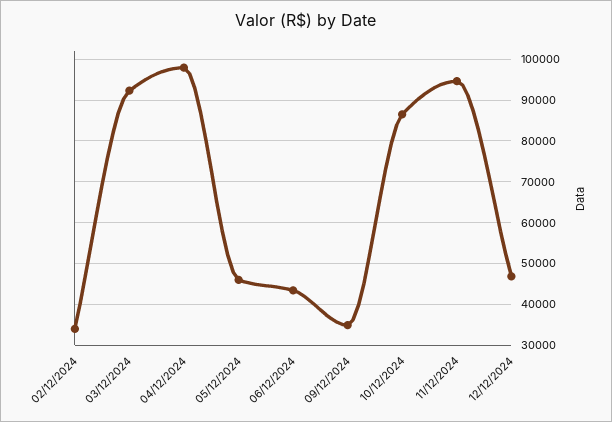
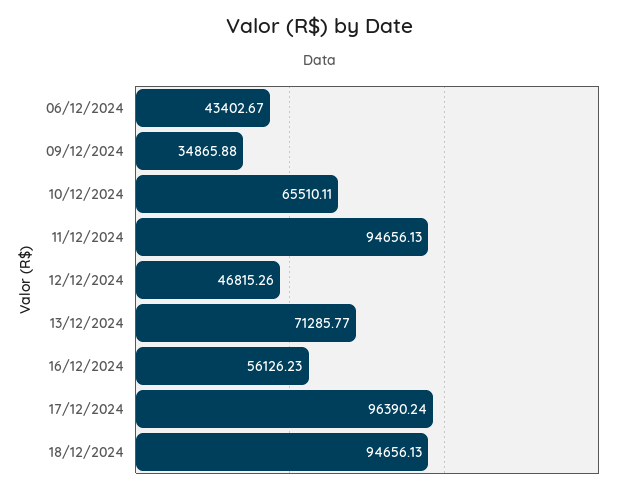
02/12/2024: 34000 -> none
03/12/2024: 92000 -> none
04/12/2024: 98000 -> none
05/12/2024: 46000 -> none
10/12/2024: 86000 -> 65510.11
13/12/2024: none -> 71285.77
16/12/2024: none -> 56126.23
17/12/2024: none -> 96390.24
18/12/2024: none -> 94656.13

